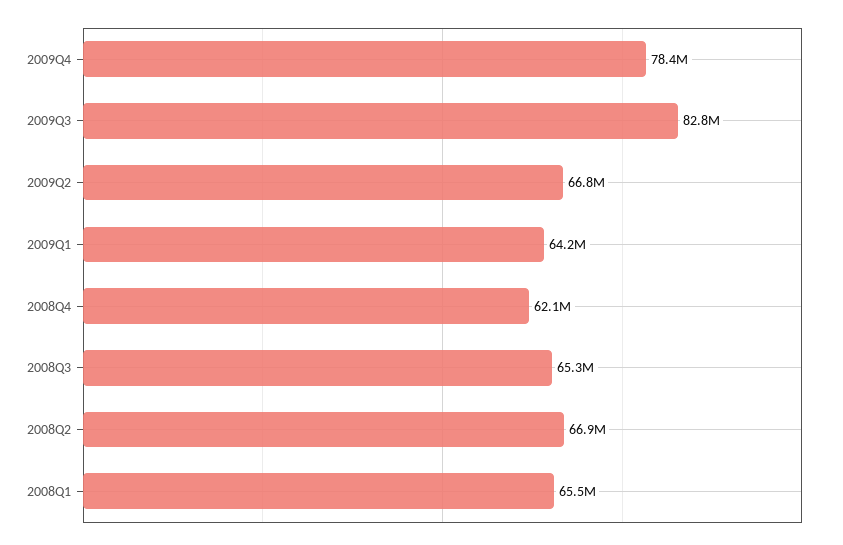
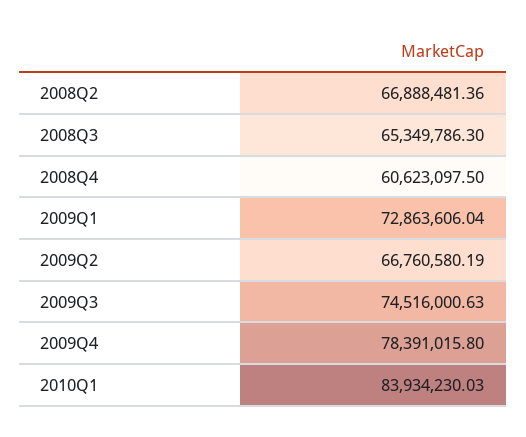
2009Q3: 82800000 -> 74516000.63
2009Q1: 64200000 -> 72863606.04
2008Q4: 62100000 -> 60623097.5
2008Q1: 65500000 -> none
2010Q1: none -> 83934230.03

